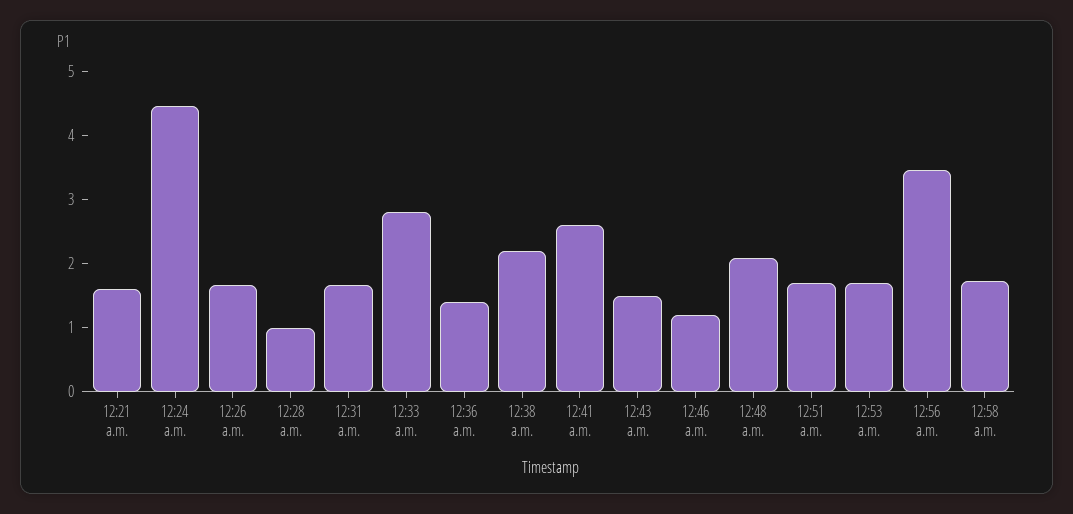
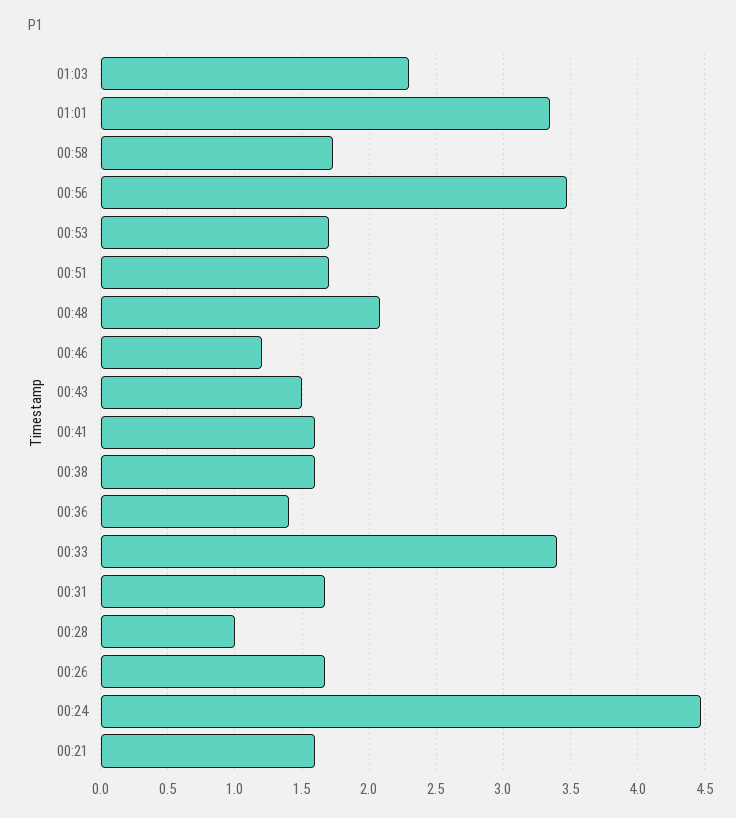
12:33 a.m.: 2.8 -> 3.4
12:38 a.m.: 2.2 -> 1.6
12:41 a.m.: 2.6 -> 1.6
01:03: none -> 2.3
01:01: none -> 3.35

